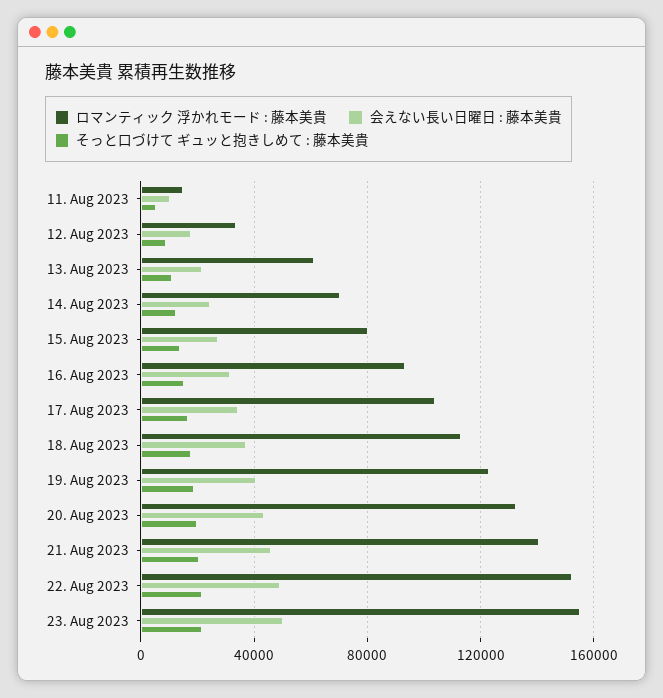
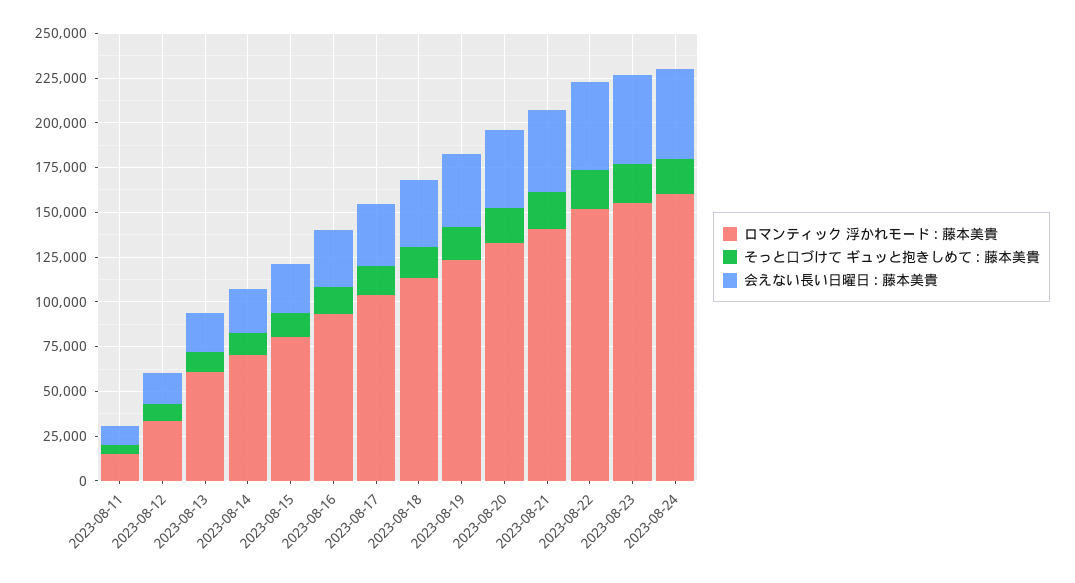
ロマンティック 浮かれモード : 藤本美貴, 2023-08-24: none -> 160000
そっと口づけて ギュッと抱きしめて : 藤本美貴, 2023-08-24: none -> 20000
会えない長い日曜日 : 藤本美貴, 2023-08-24: none -> 50000

